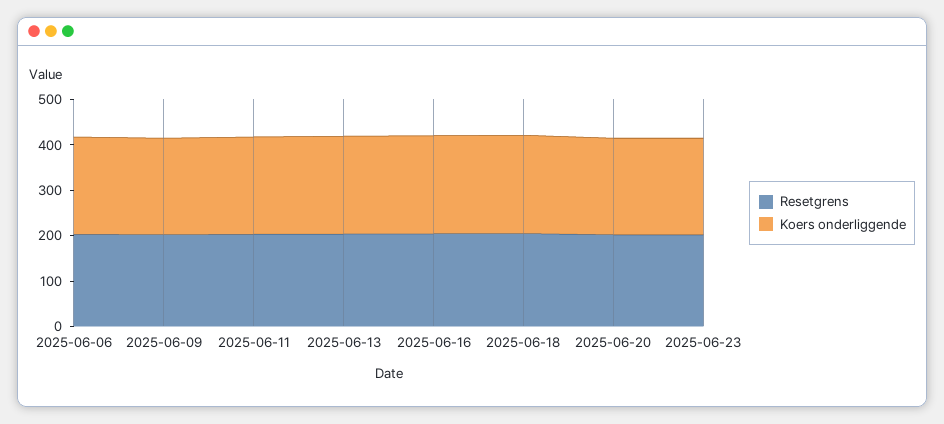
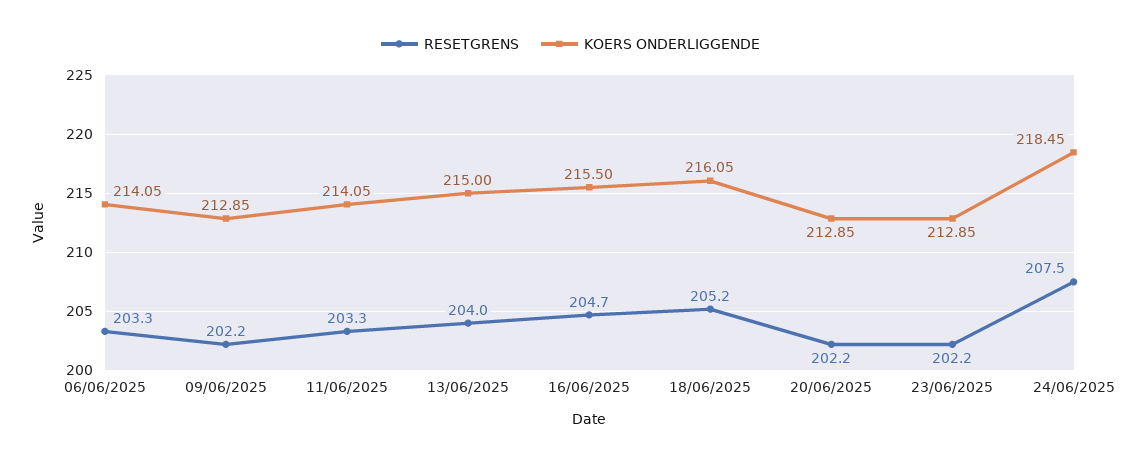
Resetgrens, 24/06/2025: none -> 207.5
Koers onderliggende, 24/06/2025: none -> 218.45

